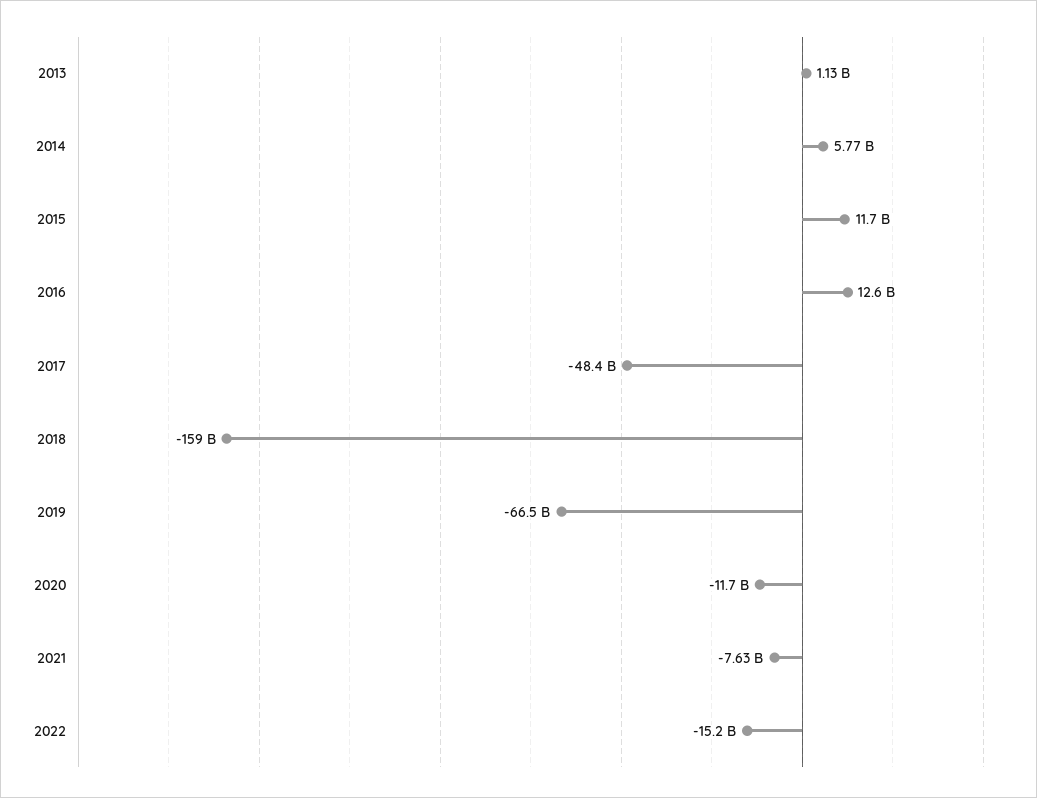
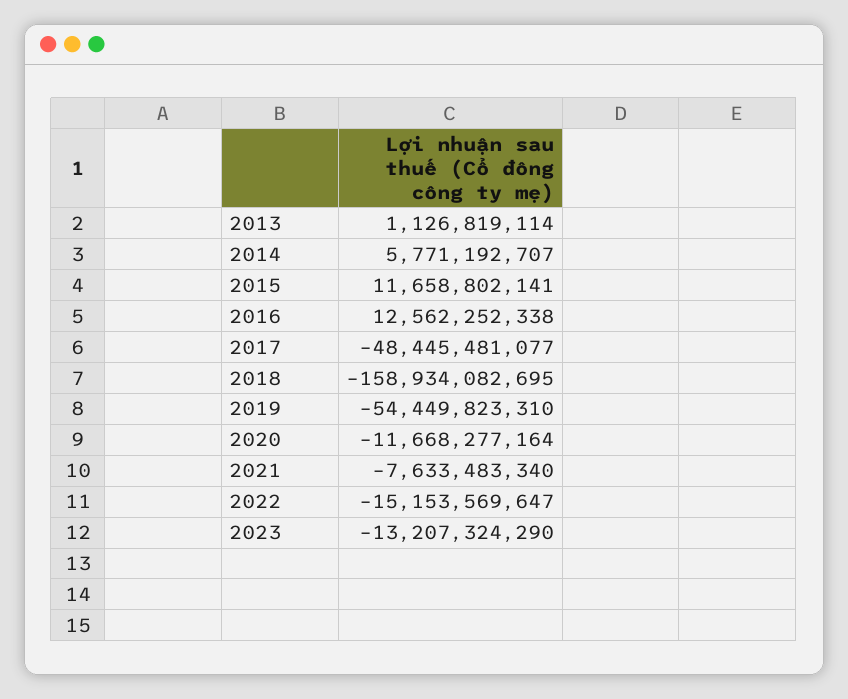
2019: -66500000000 -> -54449823310
2023: none -> -13207324290

